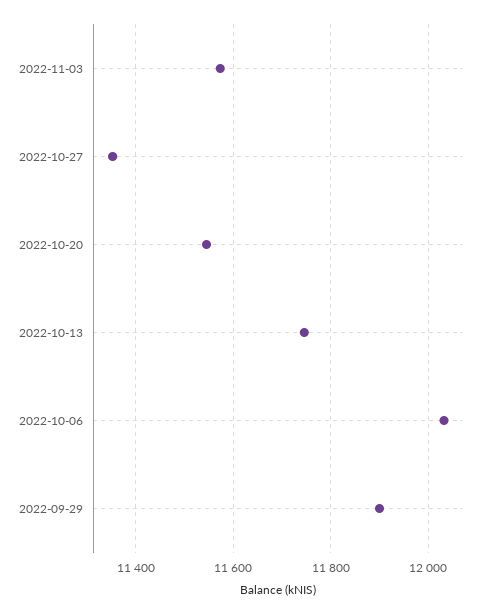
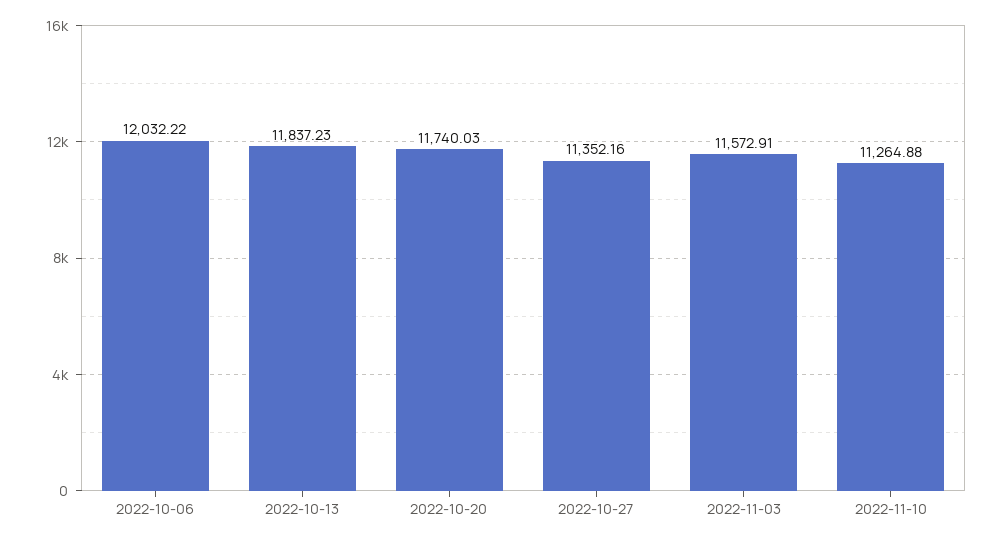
2022-10-20: 11540 -> 11740.03
2022-10-13: 11740 -> 11837.23
2022-09-29: 11900 -> none
2022-11-10: none -> 11264.88

